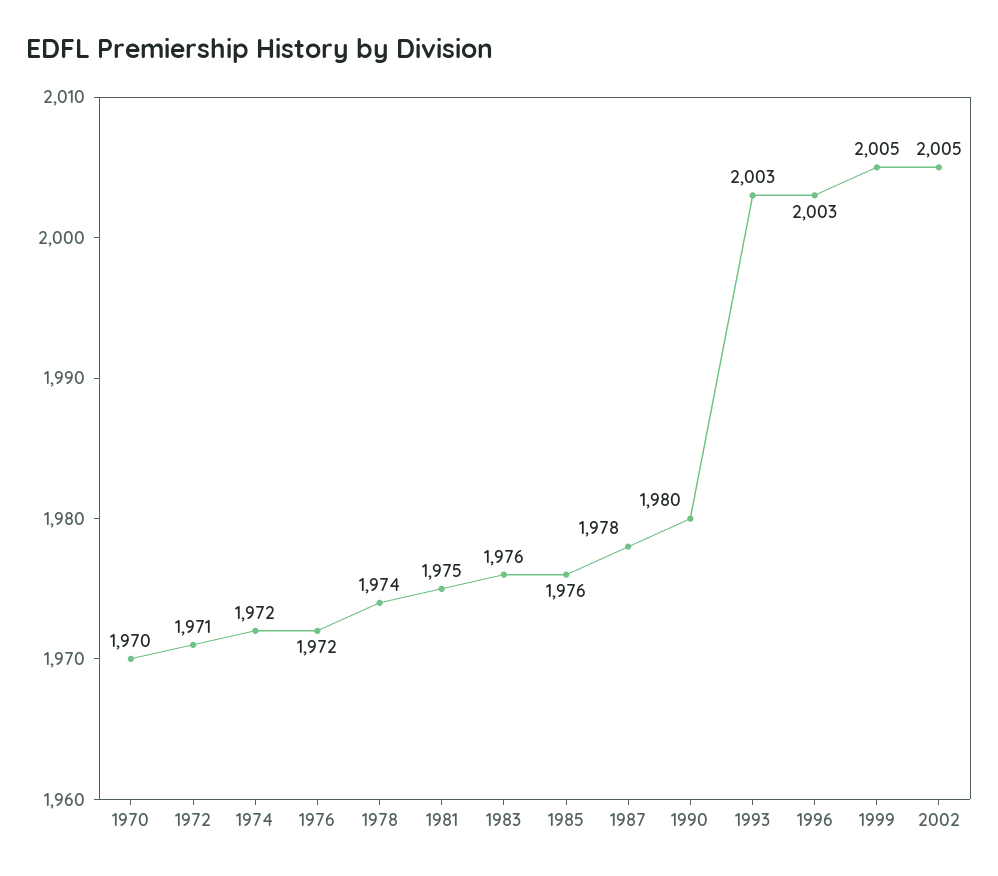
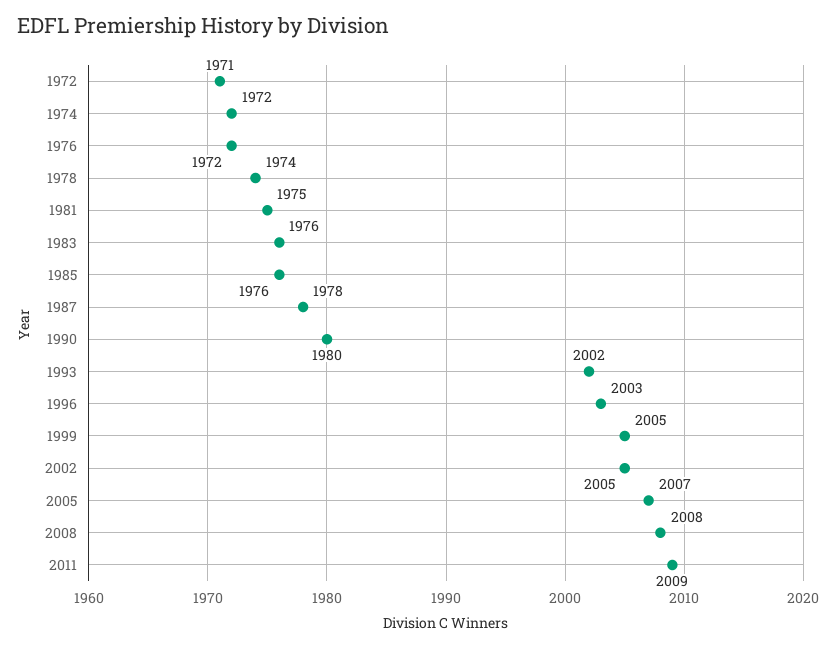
1970: 1970 -> none
1993: 2003 -> 2002
2005: none -> 2007
2008: none -> 2008
2011: none -> 2009

